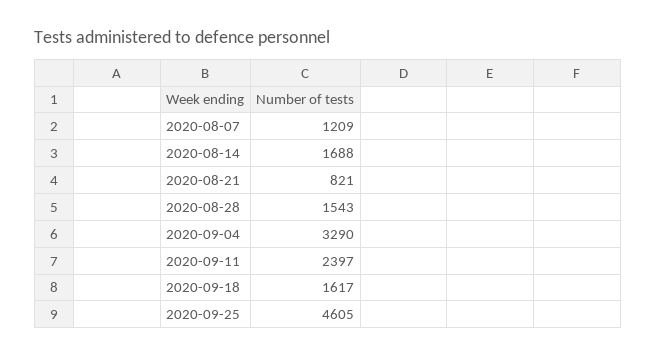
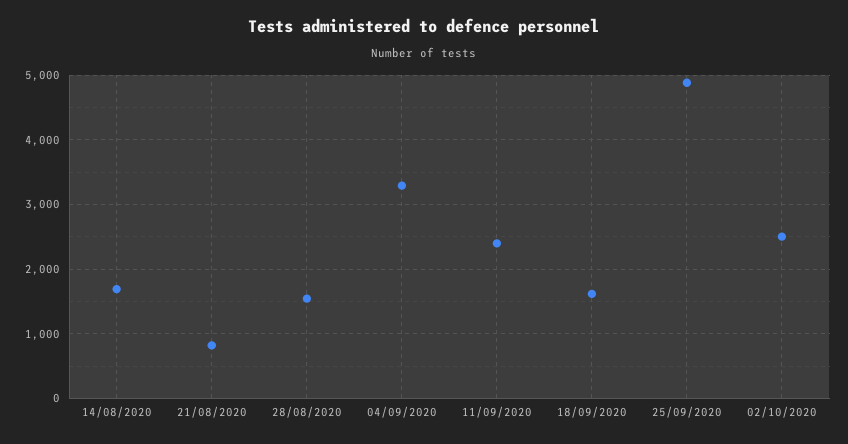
2020-08-07: 1209 -> none
2020-09-25: 4605 -> 4900
02/10/2020: none -> 2500

